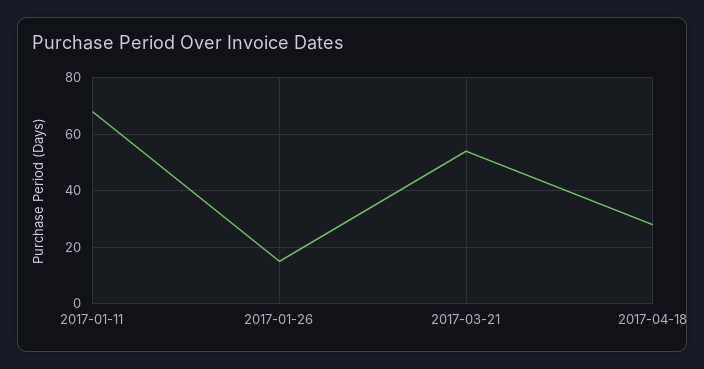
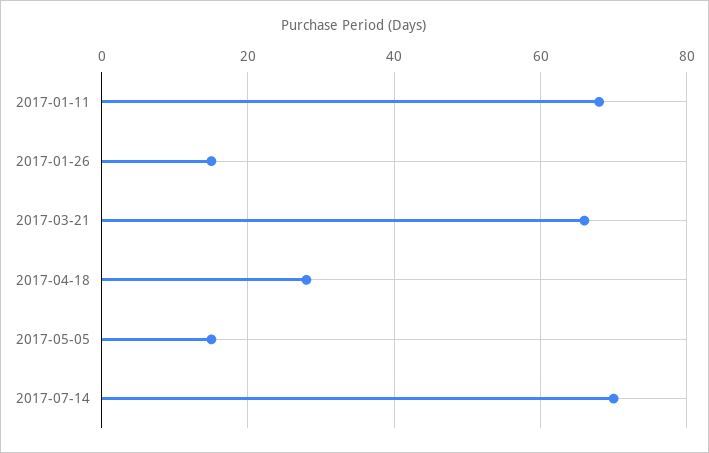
2017-03-21: 55 -> 65
2017-05-05: none -> 15
2017-07-14: none -> 70

